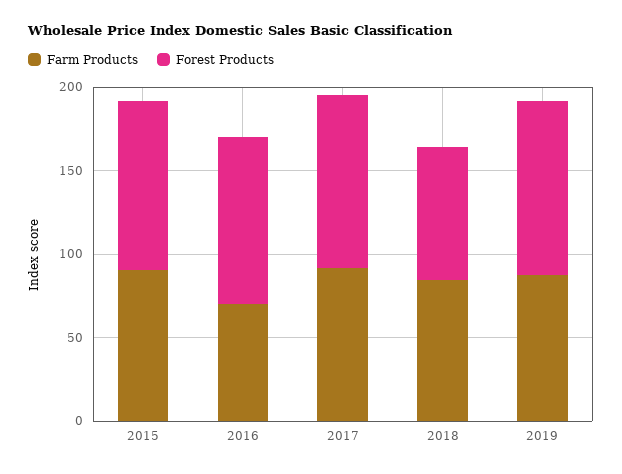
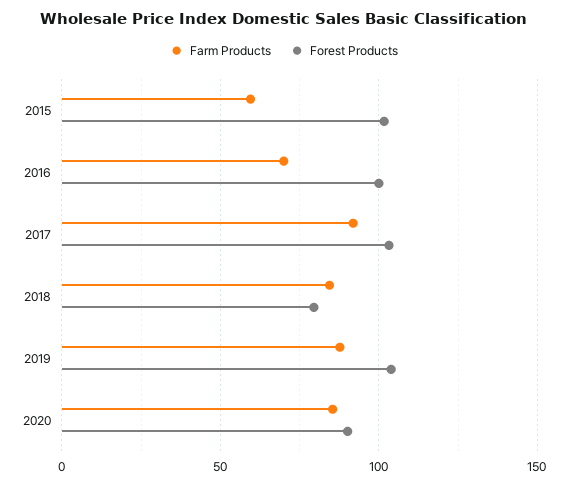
Farm Products, 2015: 90 -> 60
Farm Products, 2020: none -> 85
Forest Products, 2020: none -> 90

